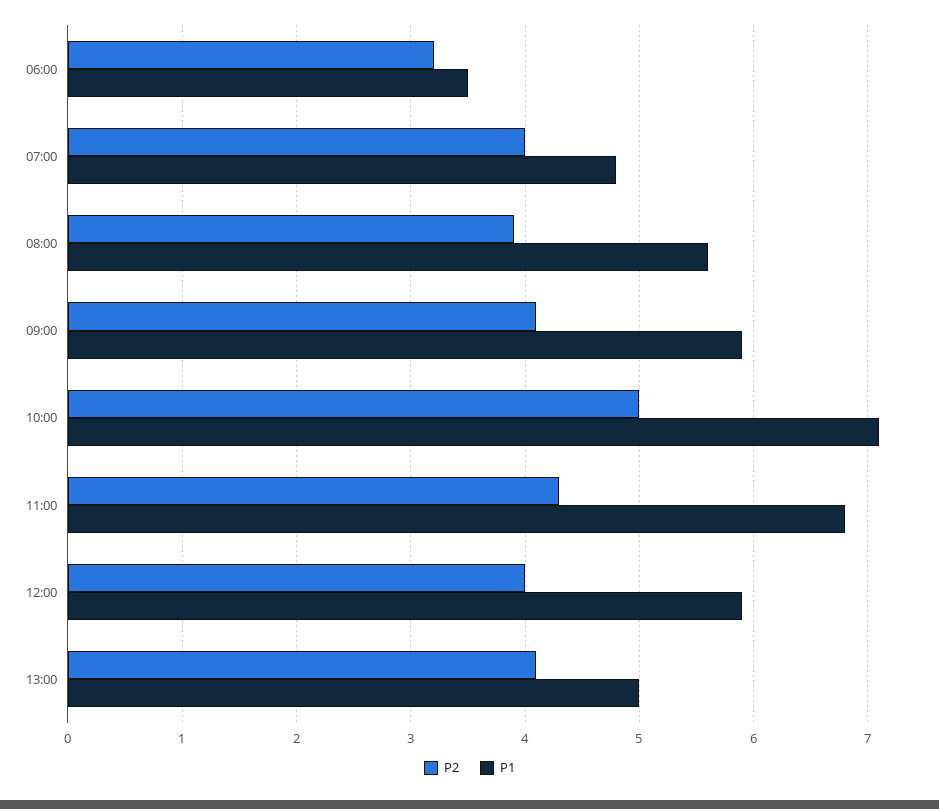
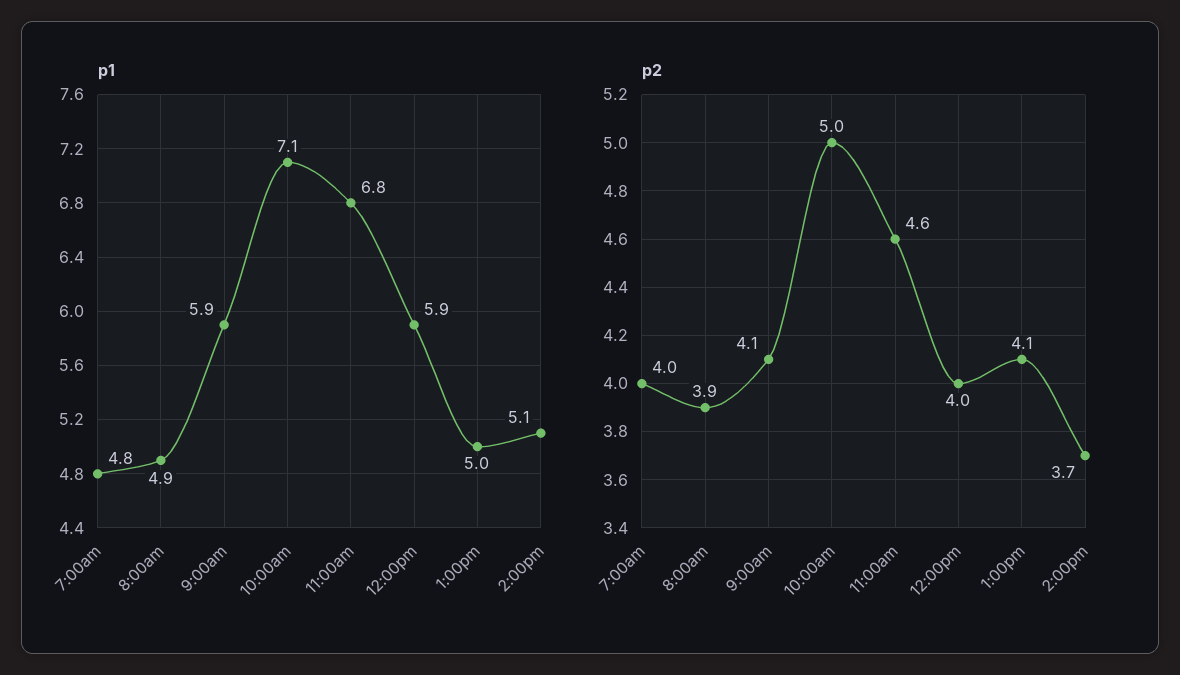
P2, 06:00: 3.2 -> none
P1, 06:00: 3.5 -> none
P1, 08:00: 5.6 -> 4.9
P2, 11:00: 4.3 -> 4.6
P1, 2:00pm: none -> 5.1
P2, 2:00pm: none -> 3.7

